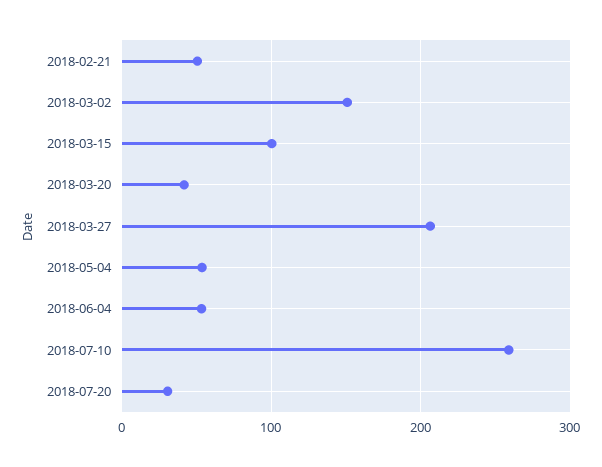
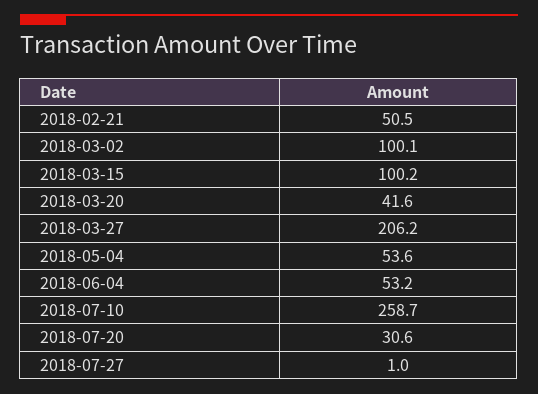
2018-03-02: 150 -> 100.1
2018-07-27: none -> 1

